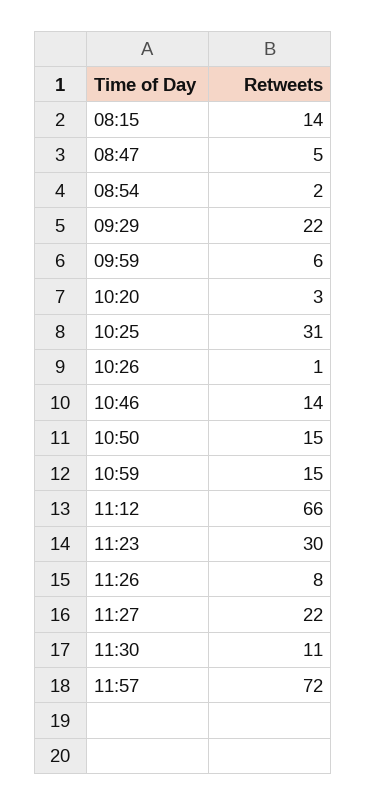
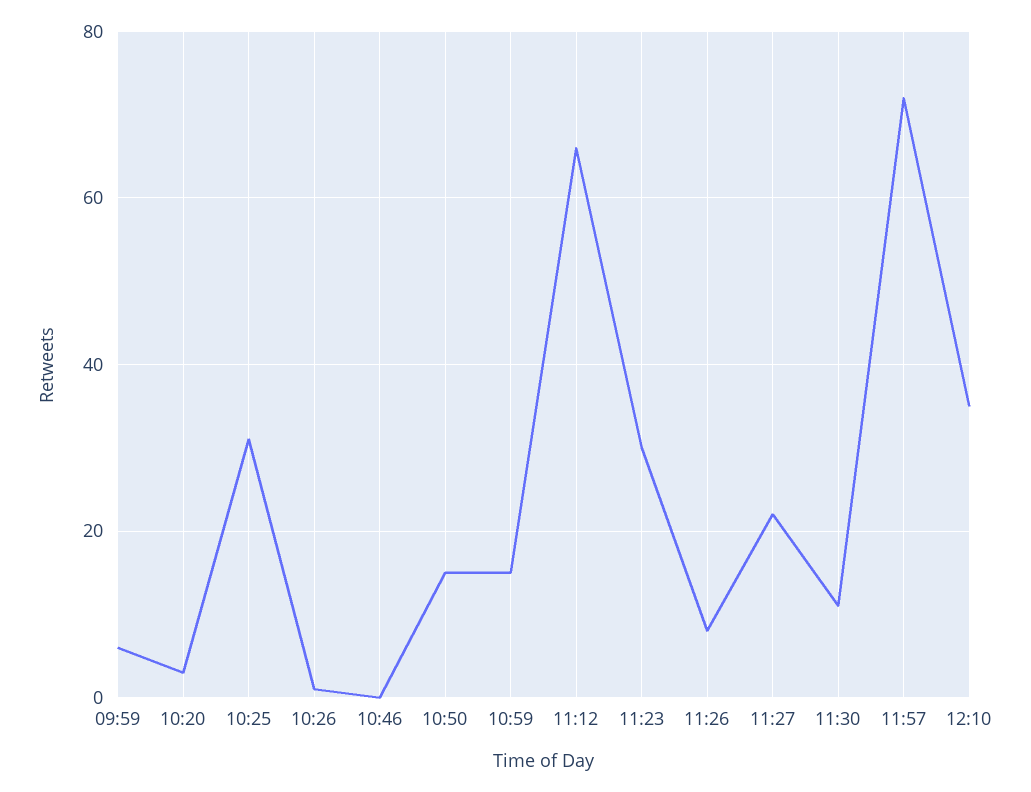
08:15: 14 -> none
08:47: 5 -> none
08:54: 2 -> none
09:29: 22 -> none
10:46: 14 -> 0
12:10: none -> 35

